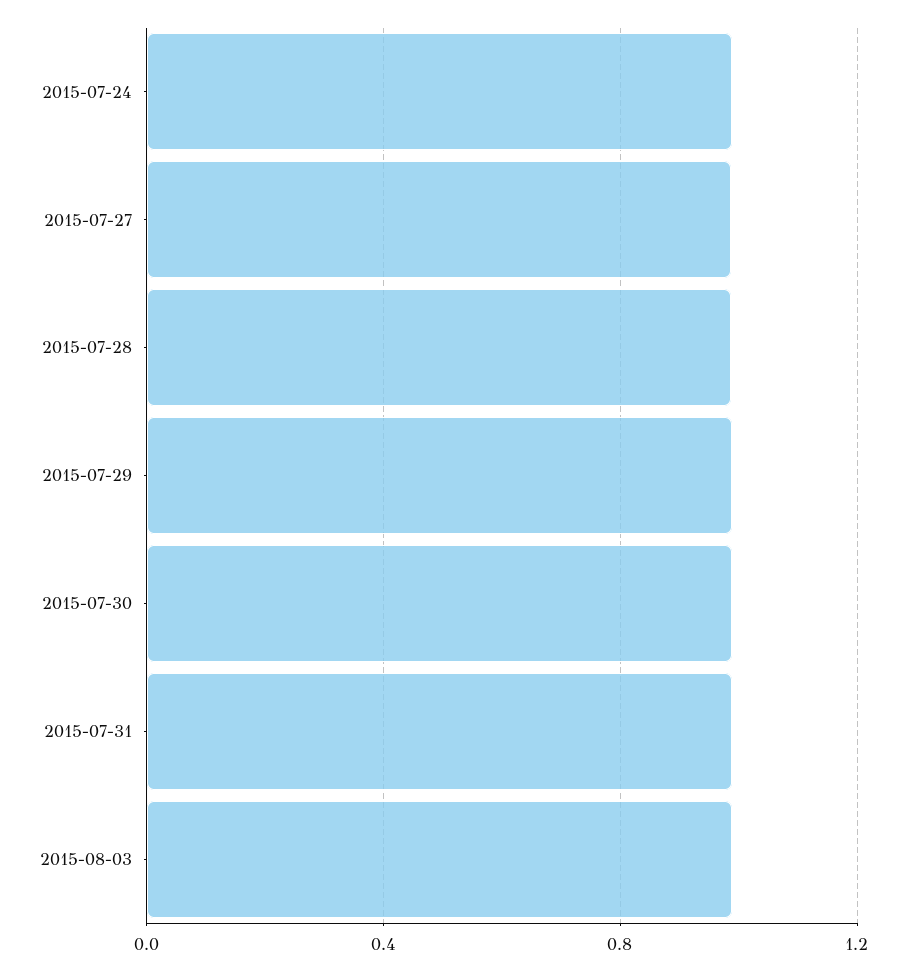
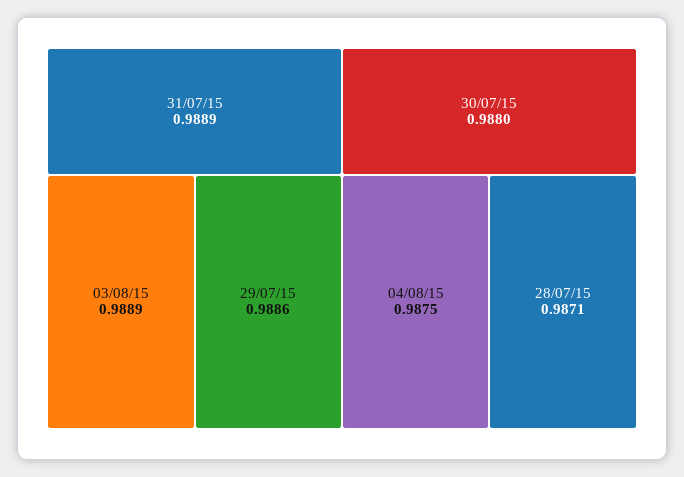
2015-07-24: 1 -> none
2015-07-27: 1 -> none
04/08/15: none -> 0.9875

